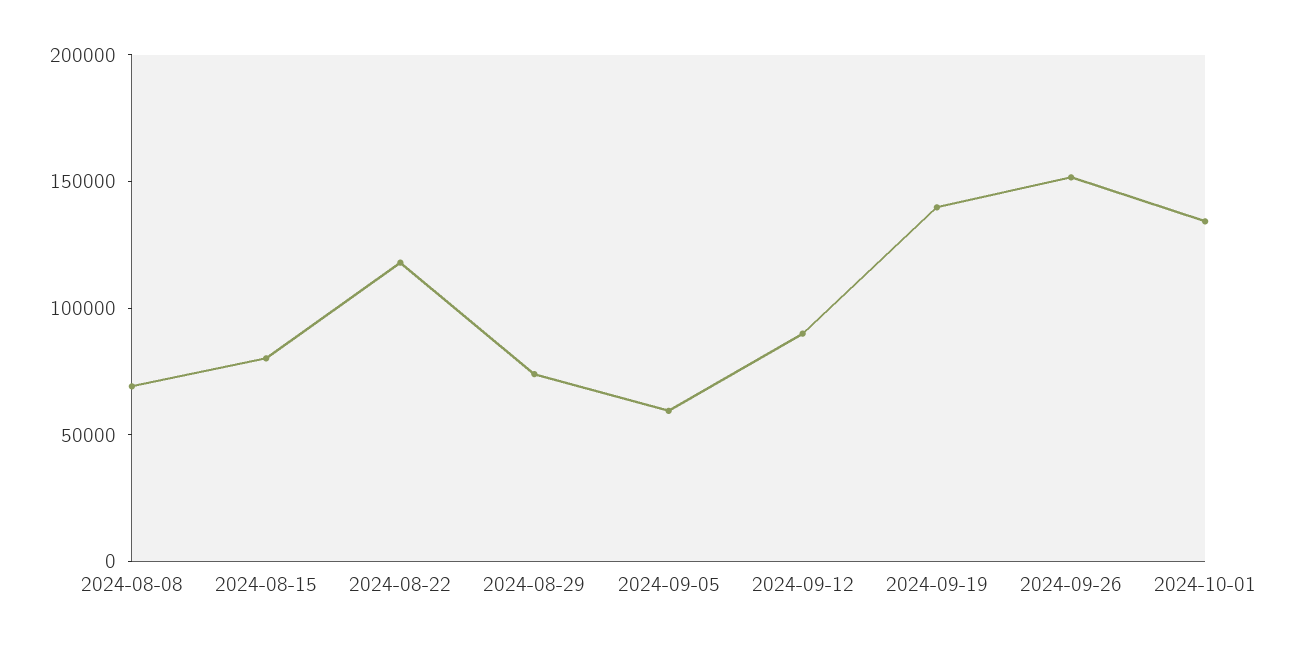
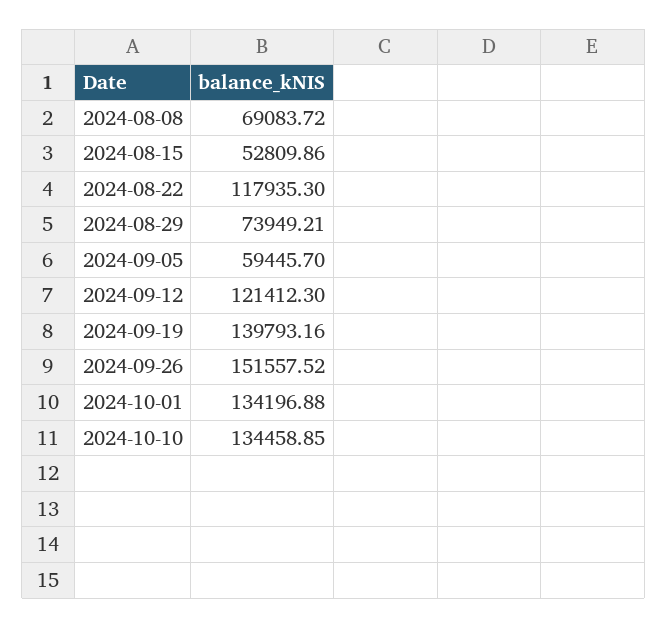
2024-08-15: 80000 -> 52809.86
2024-09-12: 90000 -> 121412.3
2024-10-10: none -> 134458.85

